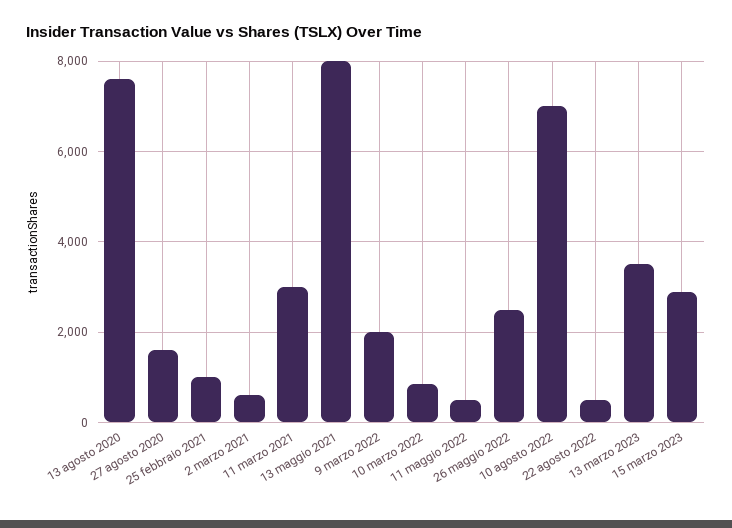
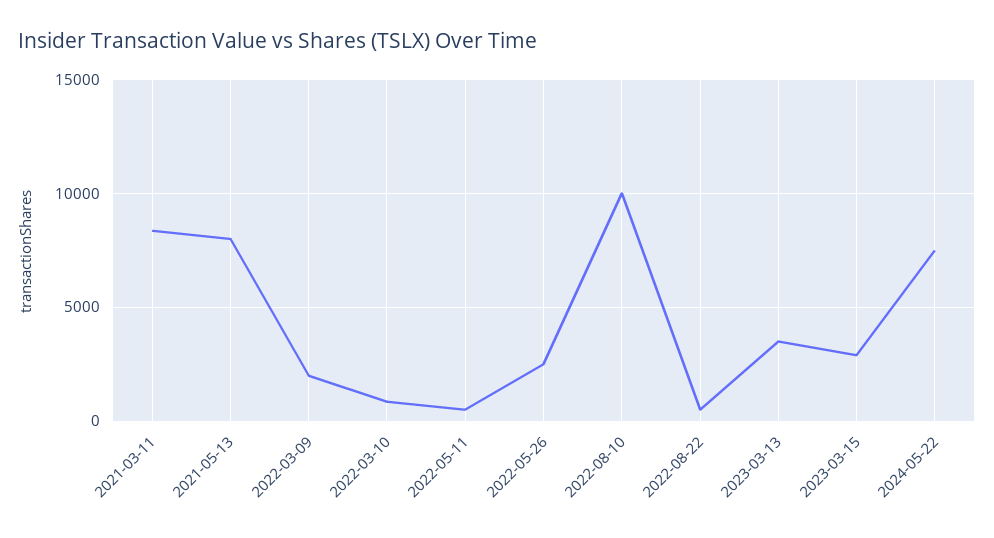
13 agosto 2020: 7600 -> none
27 agosto 2020: 1600 -> none
25 febbraio 2021: 1000 -> none
2 marzo 2021: 600 -> none
11 marzo 2021: 3000 -> 8500
10 agosto 2022: 7000 -> 10000
2024-05-22: none -> 7500

